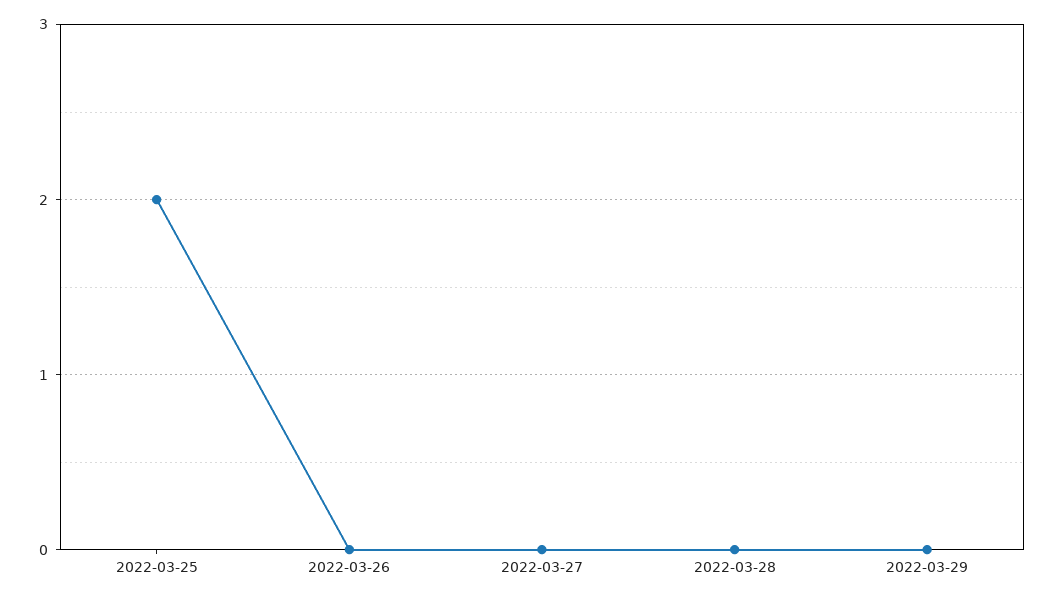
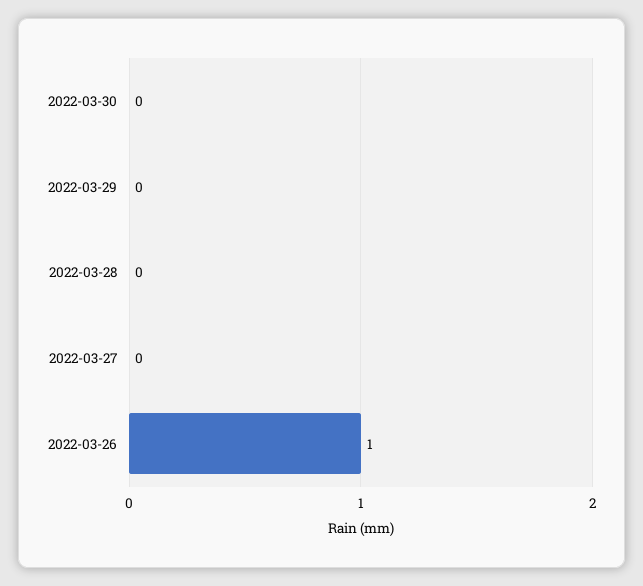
2022-03-25: 2 -> none
2022-03-26: 0 -> 1
2022-03-30: none -> 0

